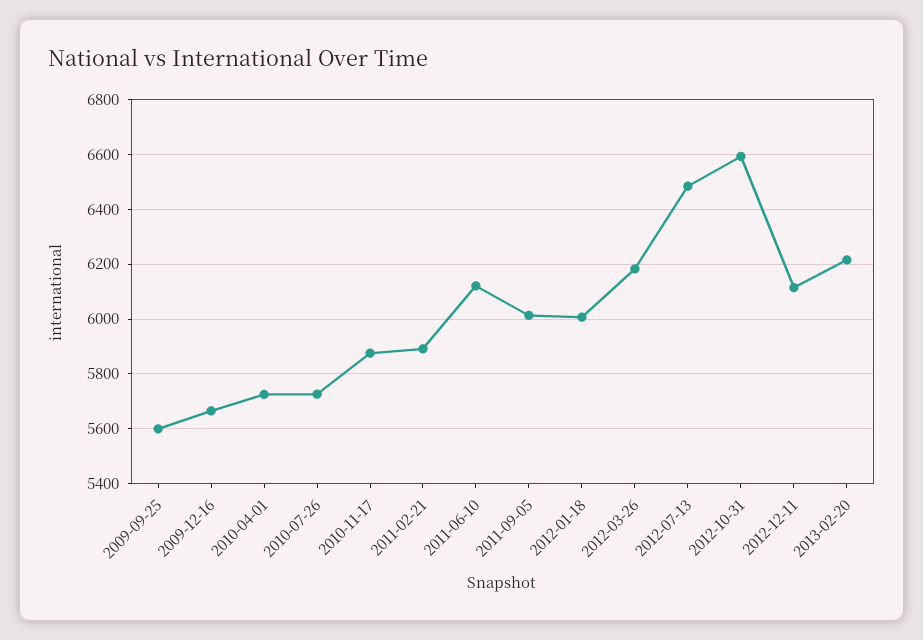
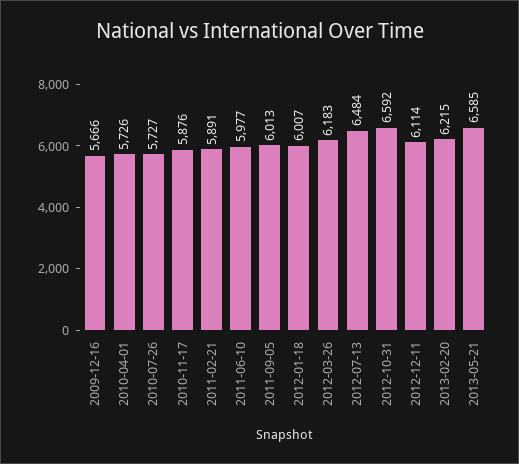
2009-09-25: 5600 -> none
2011-06-10: 6125 -> 5977
2013-05-21: none -> 6585

